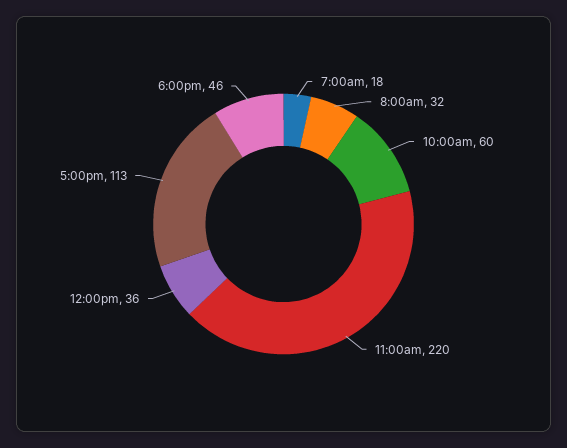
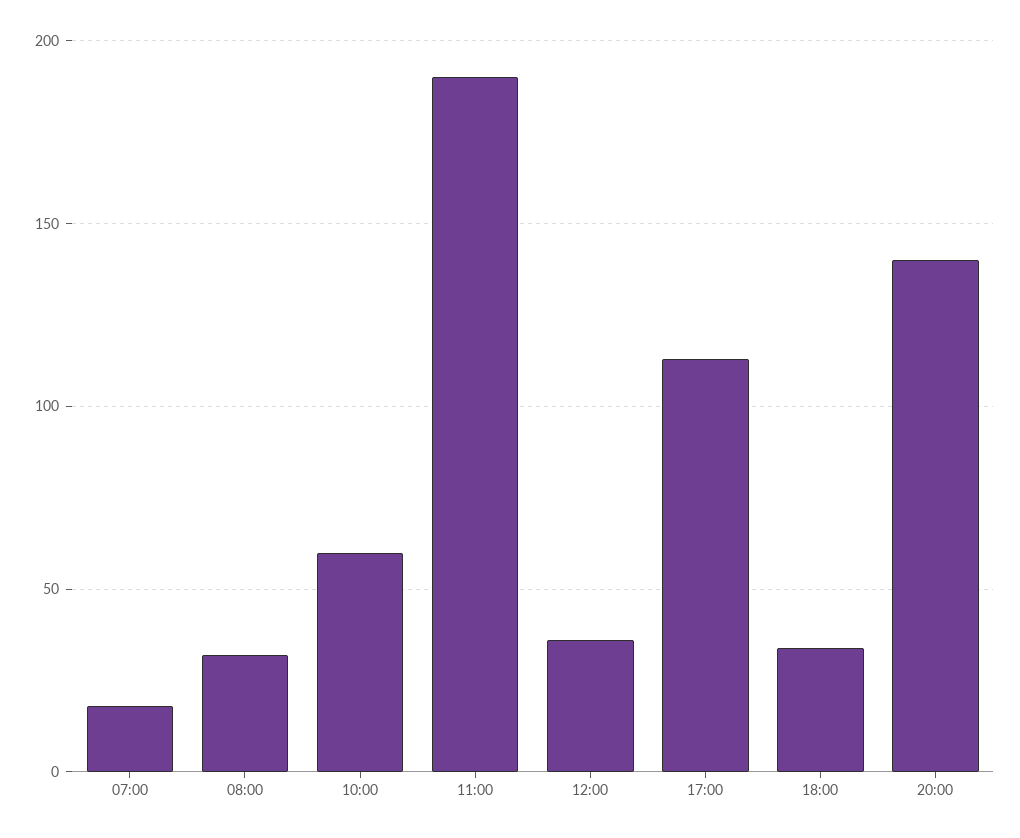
11:00am: 220 -> 190
6:00pm: 46 -> 35
20:00: none -> 140

